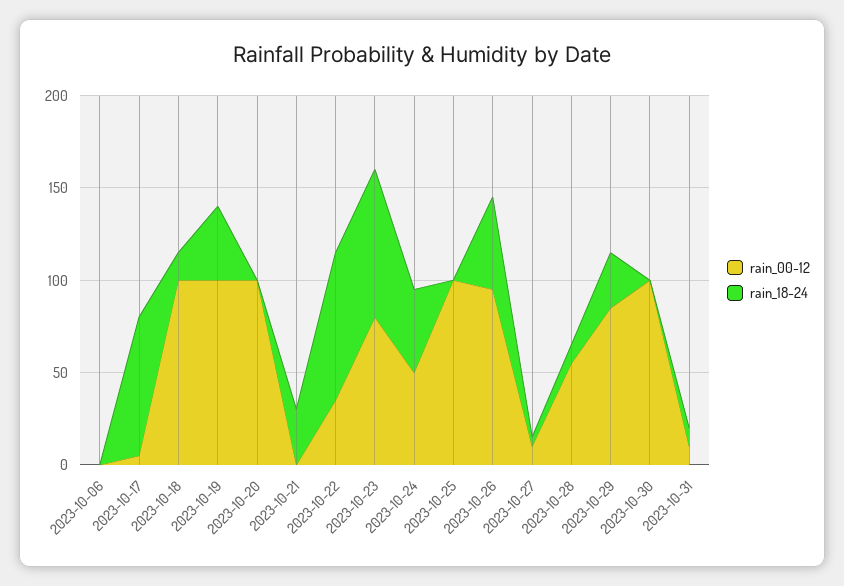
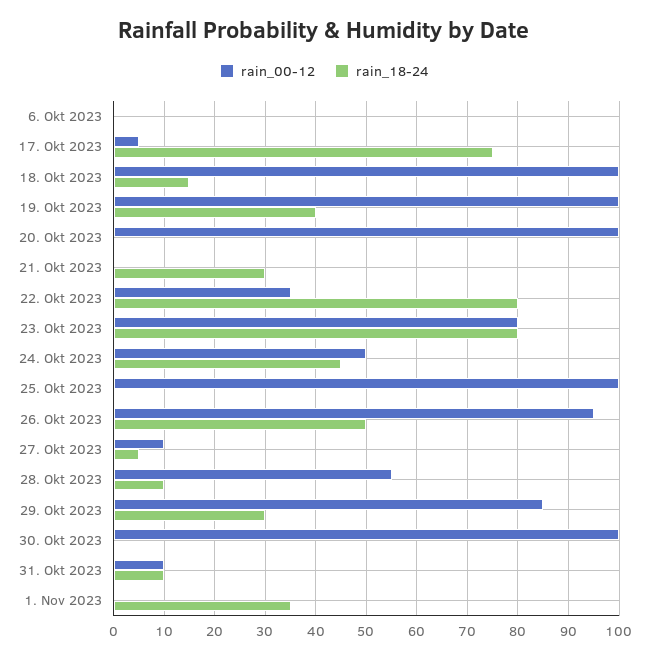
rain_00-12, 1. Nov 2023: none -> 0
rain_18-24, 1. Nov 2023: none -> 35

